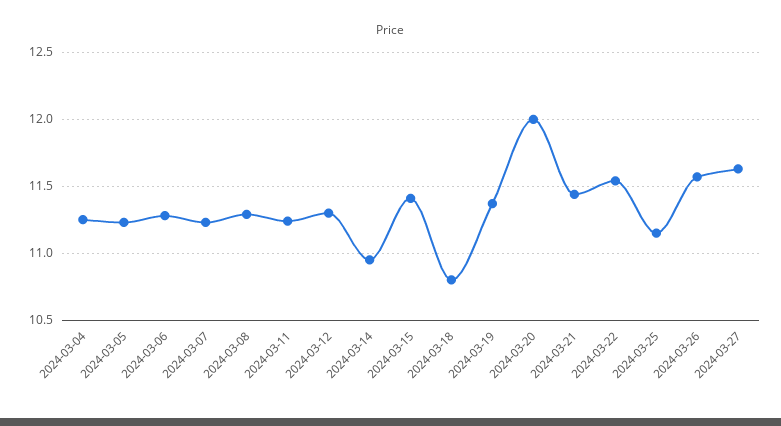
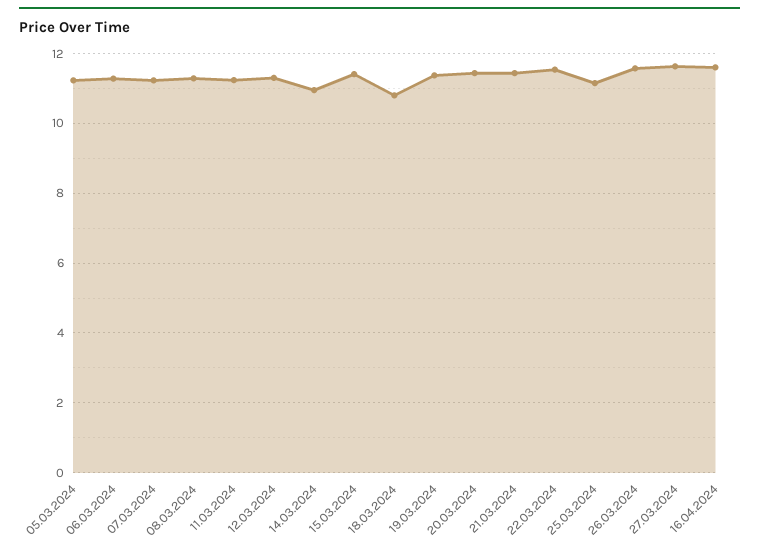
2024-03-04: 11.25 -> none
2024-03-20: 12 -> 11.4
16.04.2024: none -> 11.6

